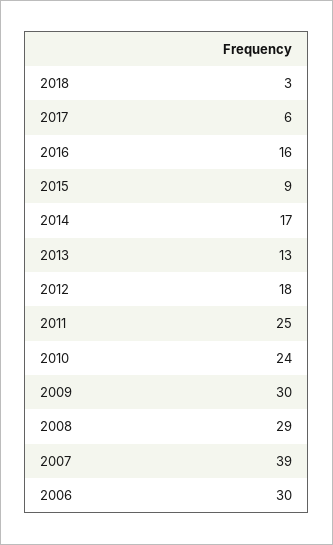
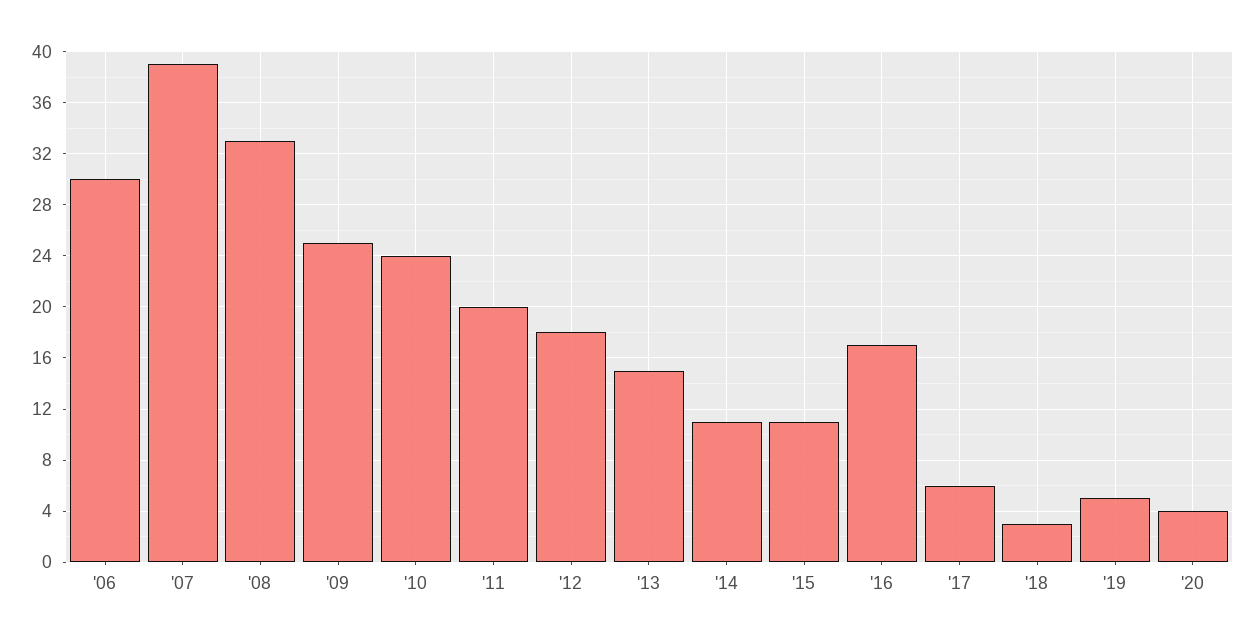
2016: 16 -> 17
2015: 9 -> 11
2014: 17 -> 11
2013: 13 -> 15
2011: 25 -> 20
2009: 30 -> 25
2008: 29 -> 33
'19: none -> 5
'20: none -> 4

